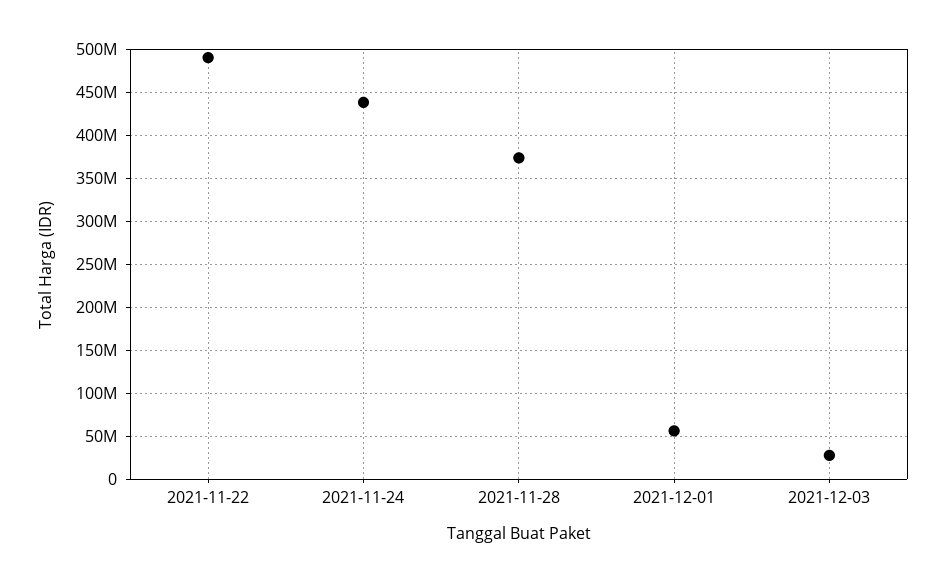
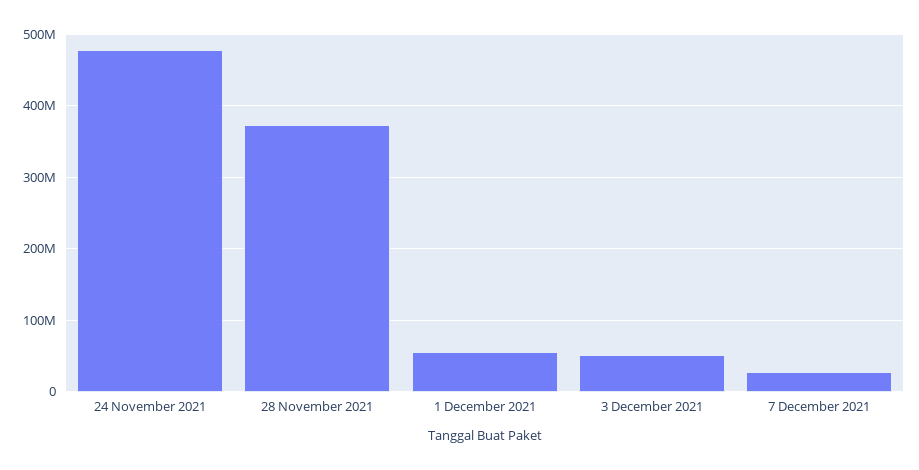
2021-11-22: 490000000 -> none
2021-11-24: 440000000 -> 480000000
2021-12-03: 30000000 -> 50000000
7 December 2021: none -> 30000000

